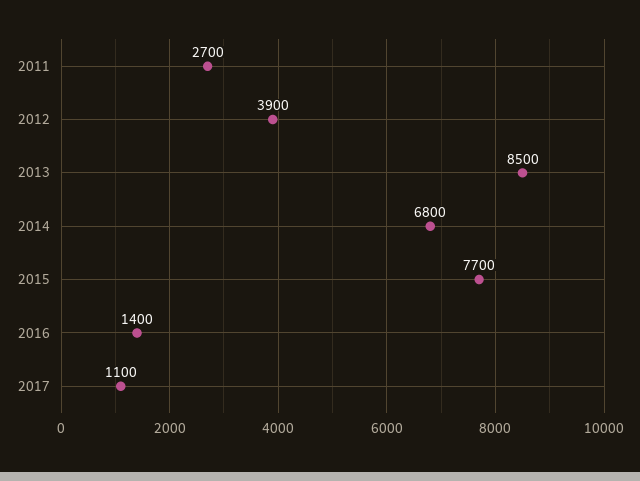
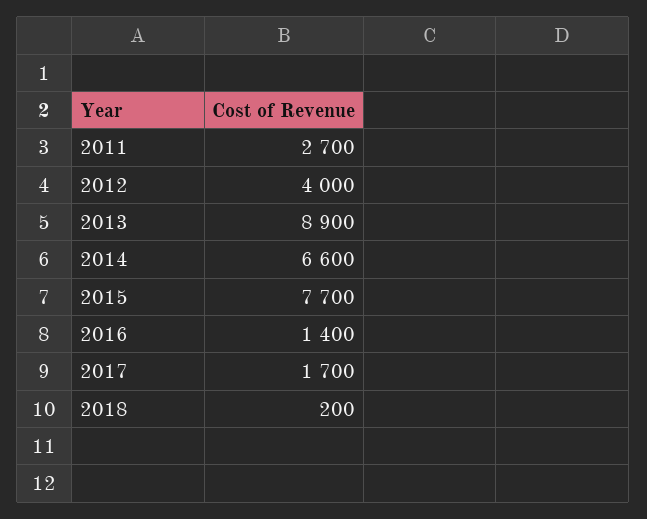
2012: 3900 -> 4000
2013: 8500 -> 8900
2014: 6800 -> 6600
2017: 1100 -> 1700
2018: none -> 200

